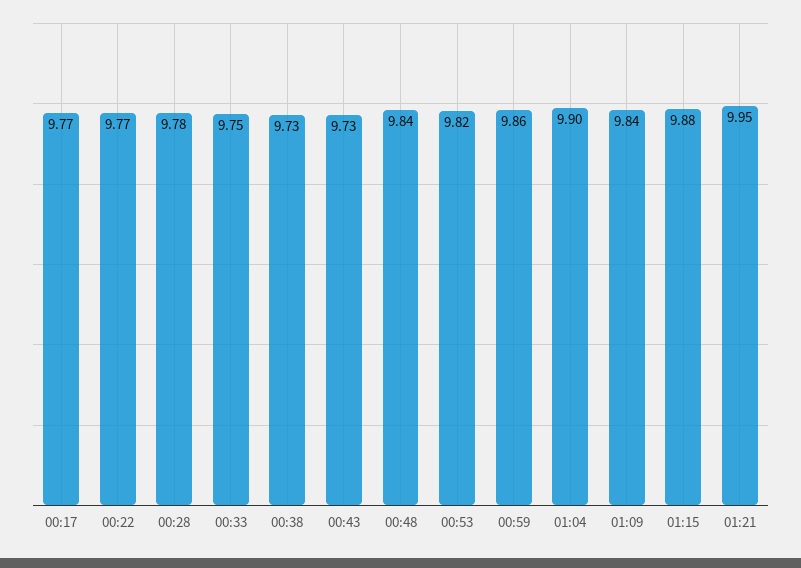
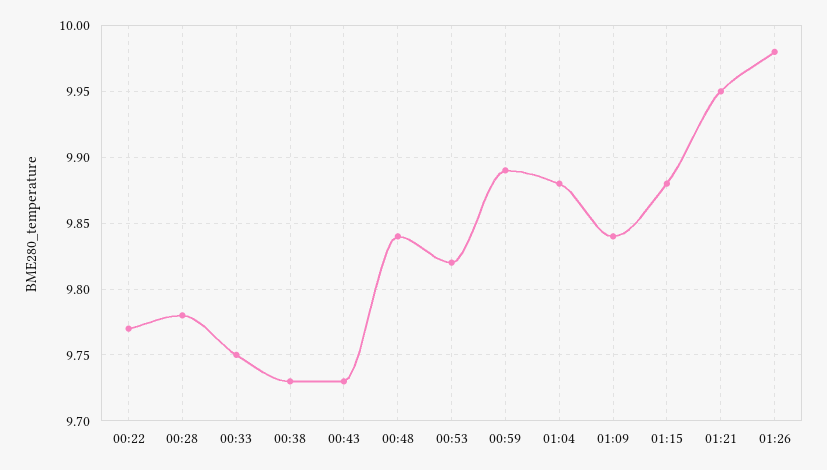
00:17: 9.77 -> none
00:59: 9.86 -> 9.89
01:04: 9.9 -> 9.88
01:26: none -> 9.98

